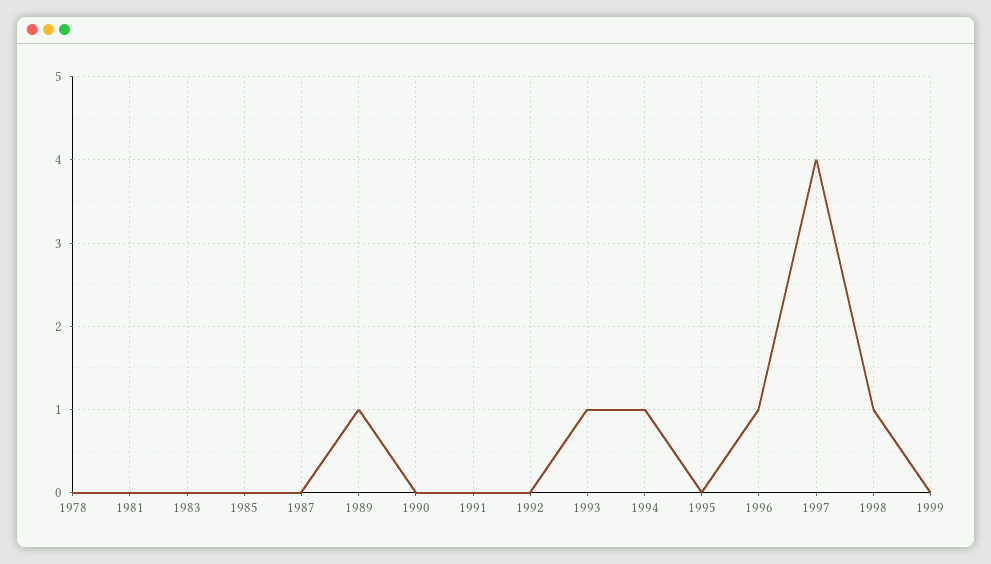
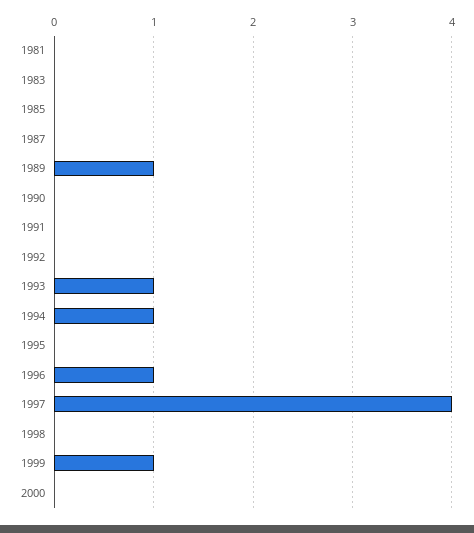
1978: 0 -> none
1998: 1 -> 0
1999: 0 -> 1
2000: none -> 0

